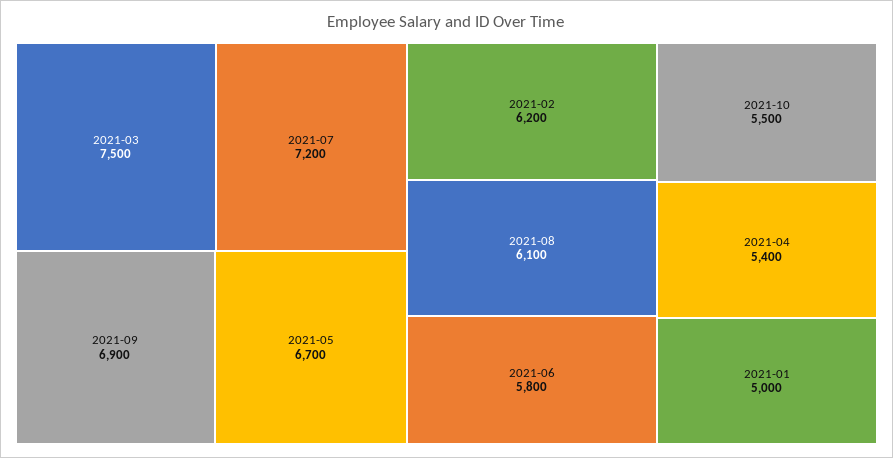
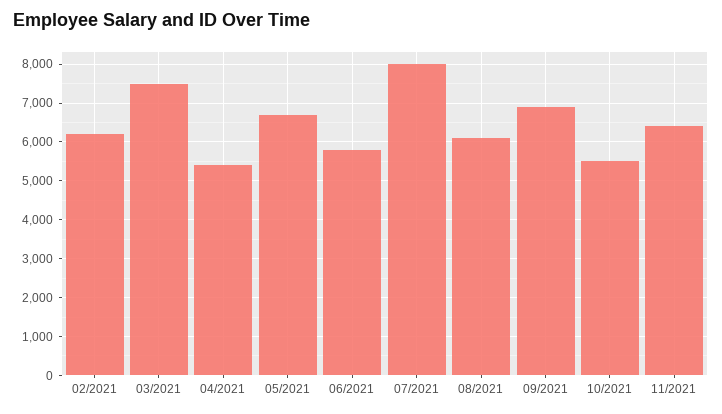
2021-07: 7200 -> 8000
2021-01: 5000 -> none
11/2021: none -> 6400

